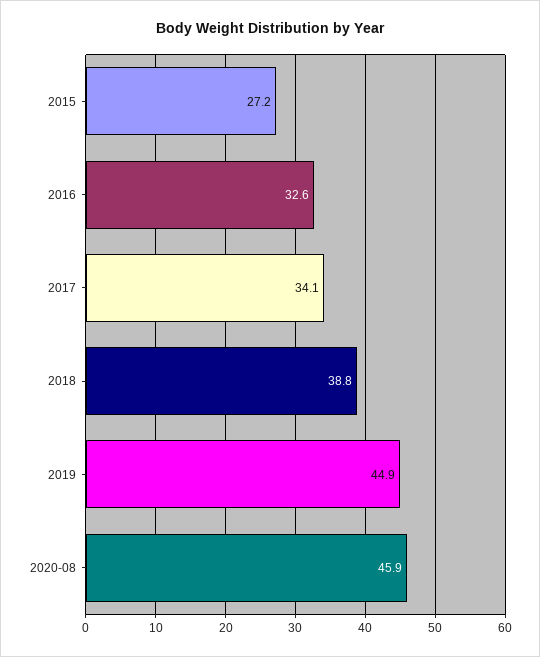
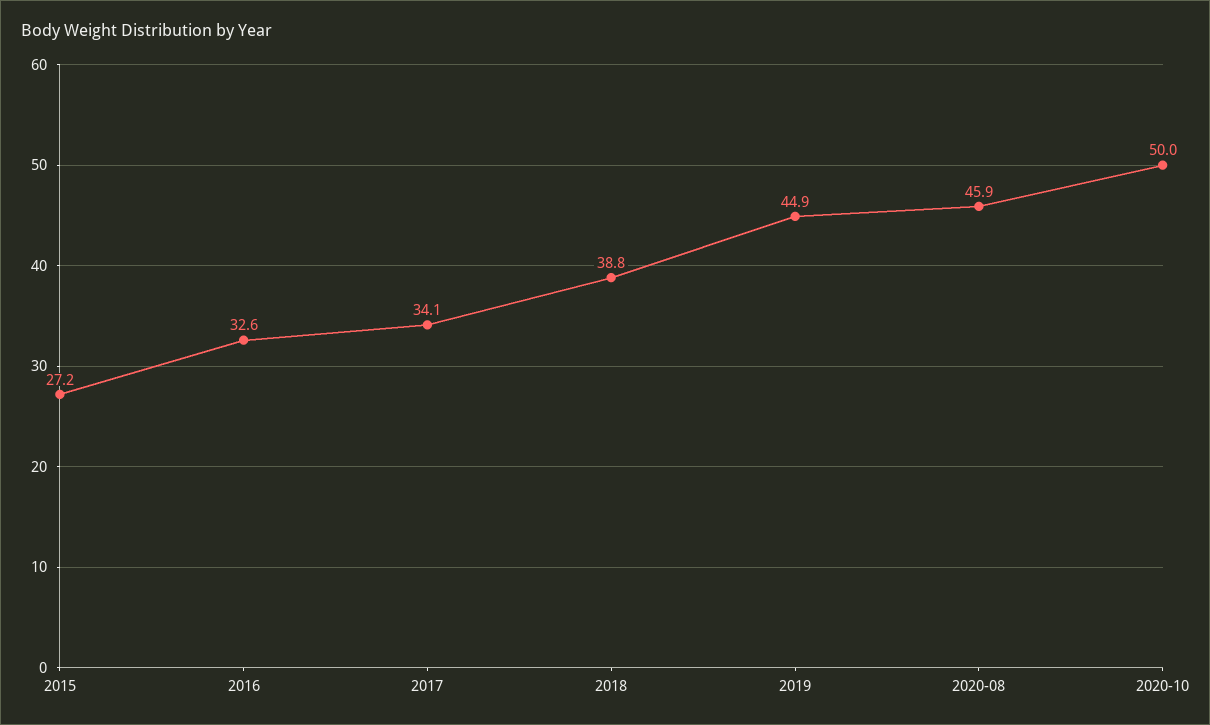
2020-10: none -> 50

